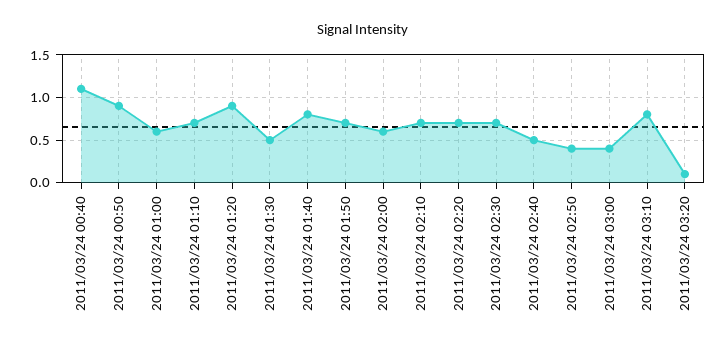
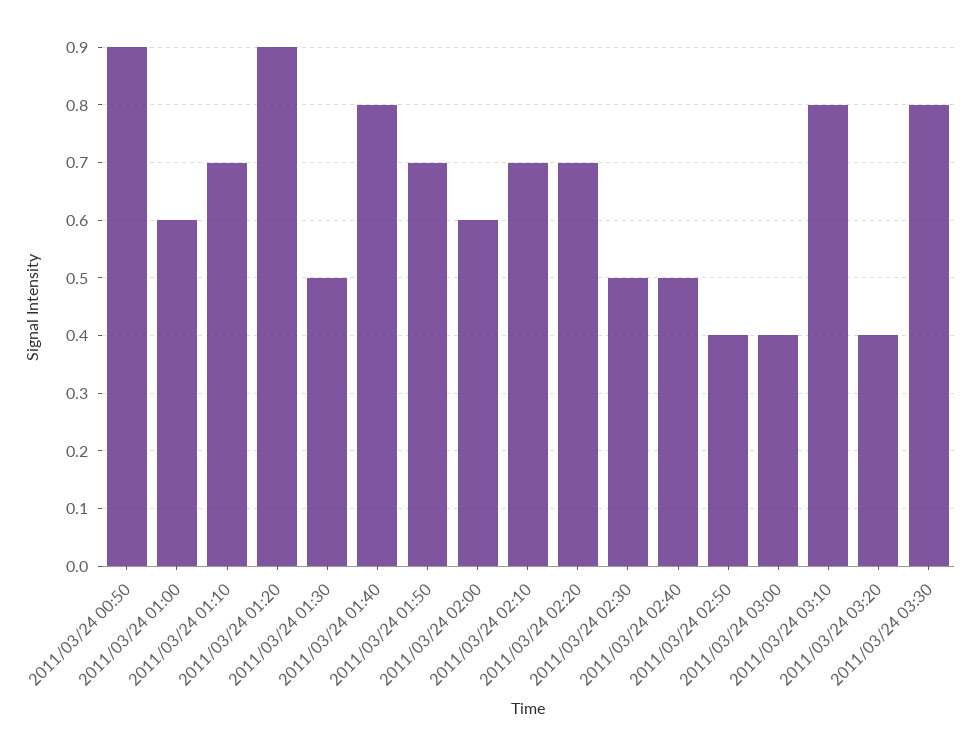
2011/03/24 00:40: 1.1 -> none
2011/03/24 02:30: 0.7 -> 0.5
2011/03/24 03:20: 0.1 -> 0.4
2011/03/24 03:30: none -> 0.8

